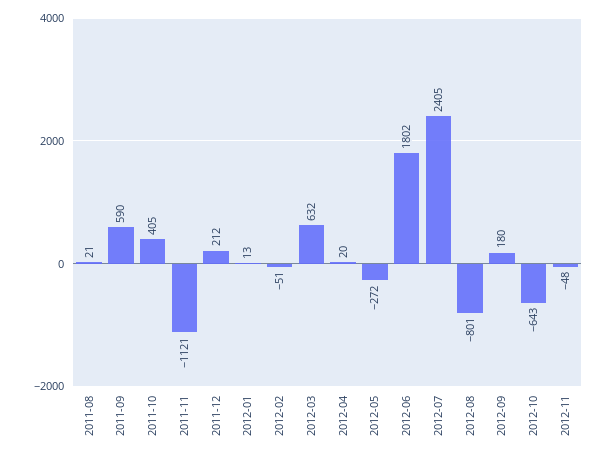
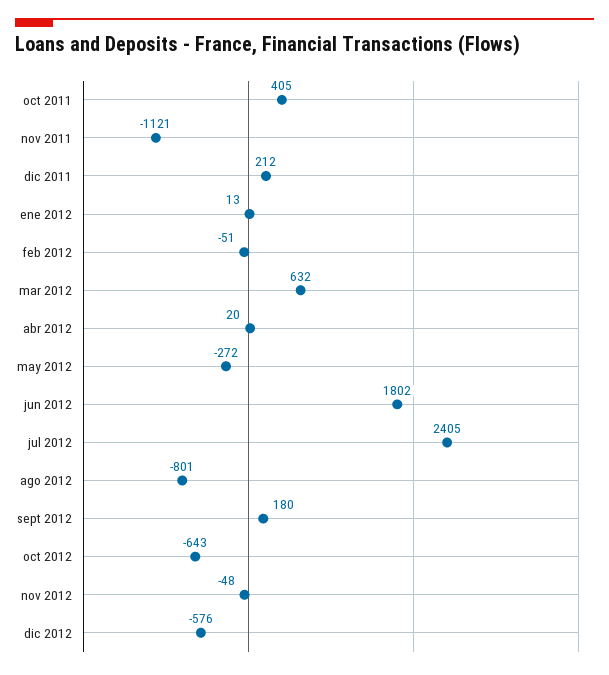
2011-08: 21 -> none
2011-09: 590 -> none
dic 2012: none -> -576

